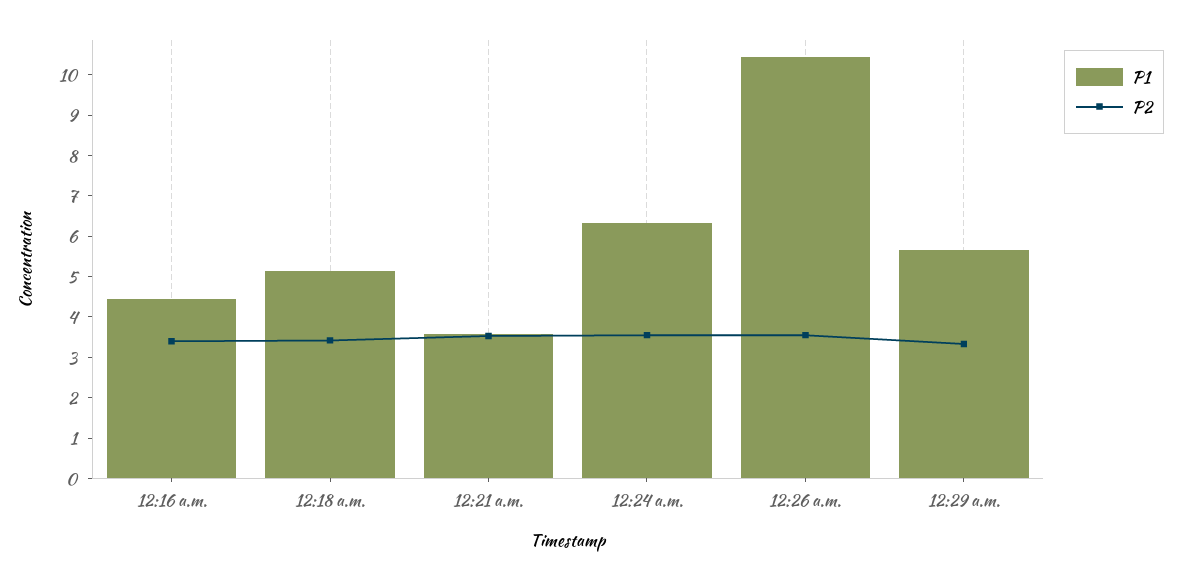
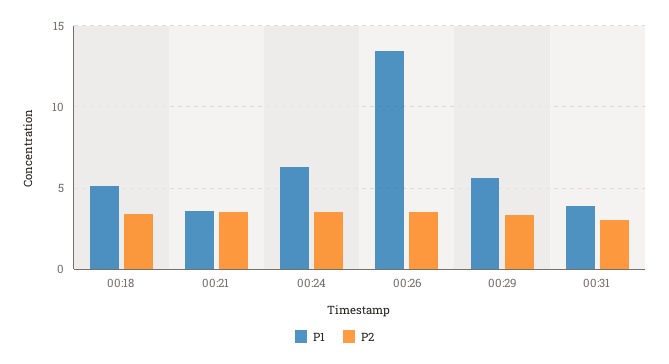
P1, 12:16 a.m.: 4.4 -> none
P2, 12:16 a.m.: 3.4 -> none
P1, 12:26 a.m.: 10.4 -> 13.5
P1, 00:31: none -> 4
P2, 00:31: none -> 3

